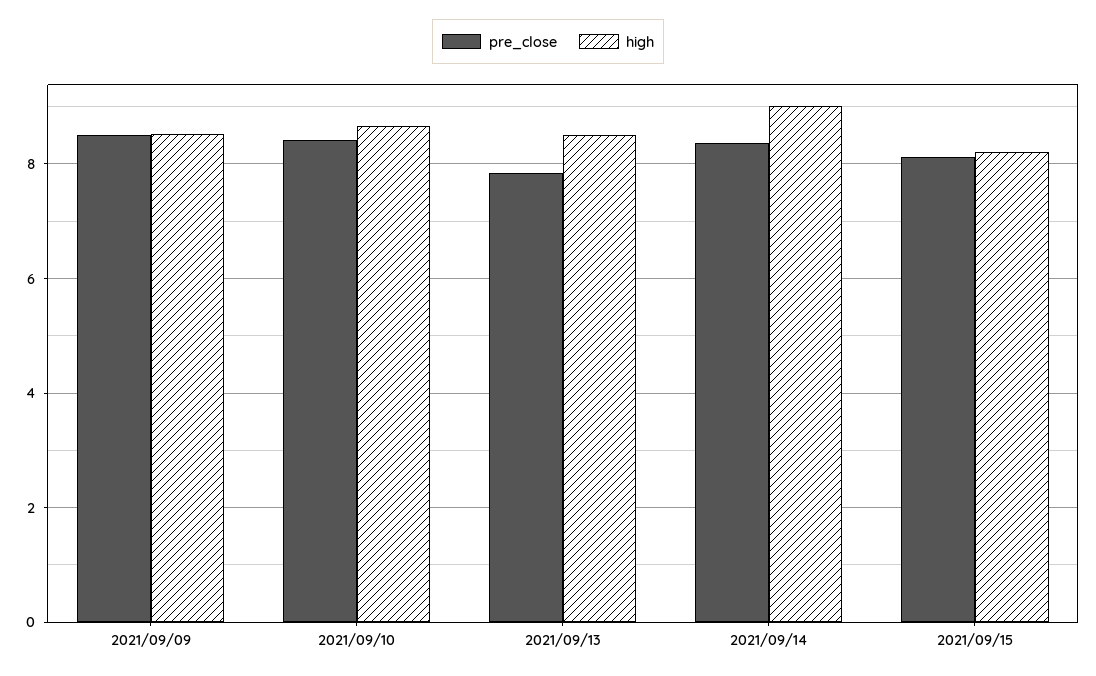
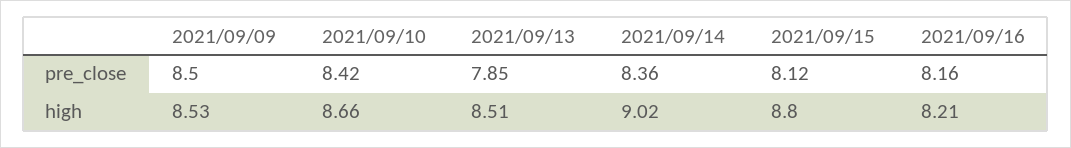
high, 2021/09/15: 8.2 -> 8.8
pre_close, 2021/09/16: none -> 8.16
high, 2021/09/16: none -> 8.21

